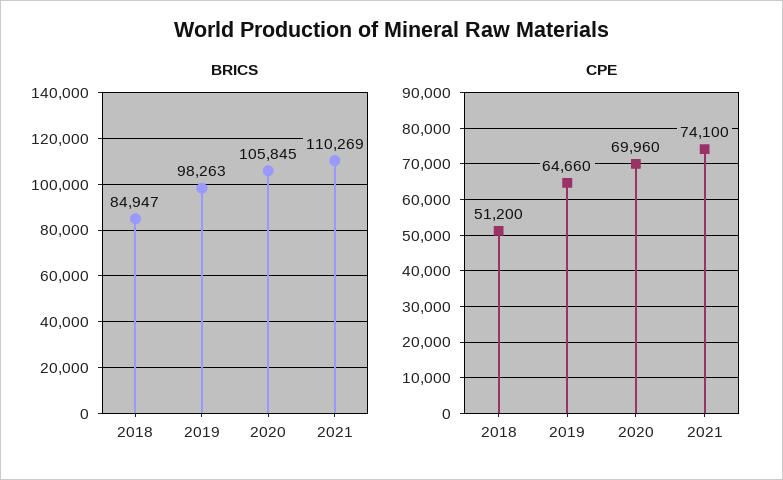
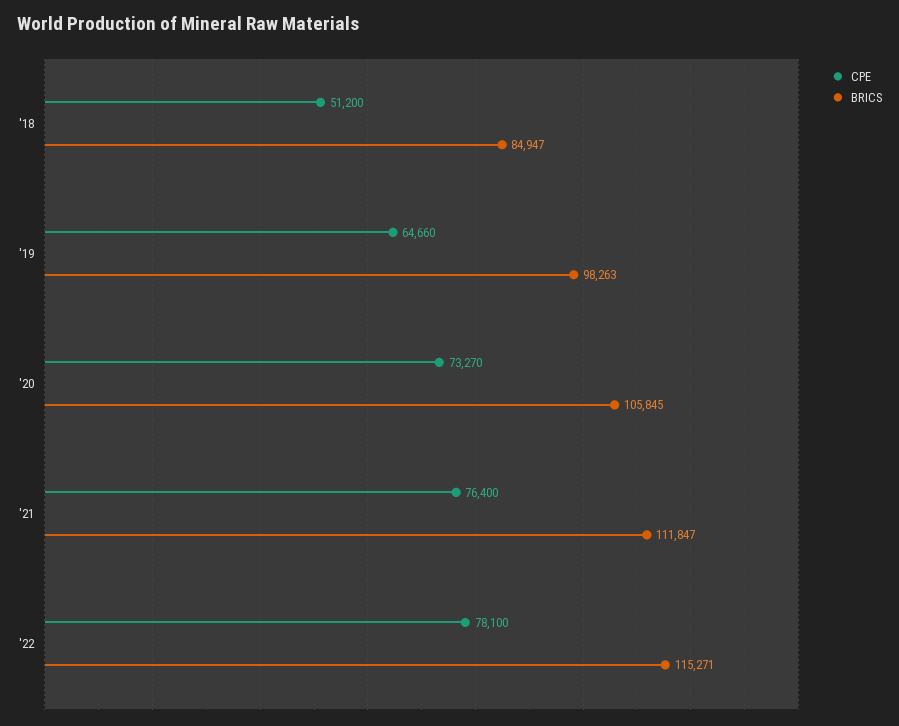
BRICS, 2021: 110269 -> 111847
CPE, 2020: 69960 -> 73270
CPE, 2021: 74100 -> 76400
CPE, '22: none -> 78100
BRICS, '22: none -> 115271

